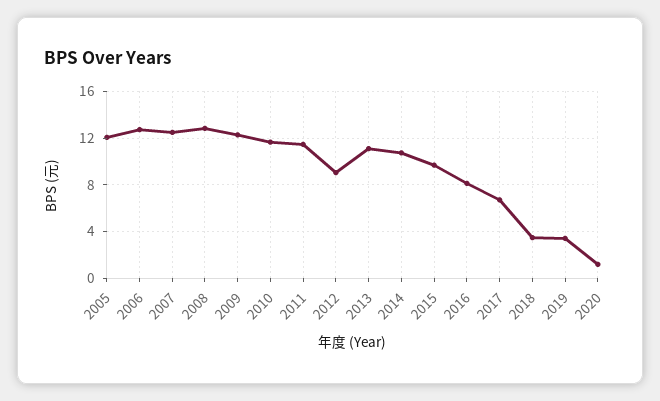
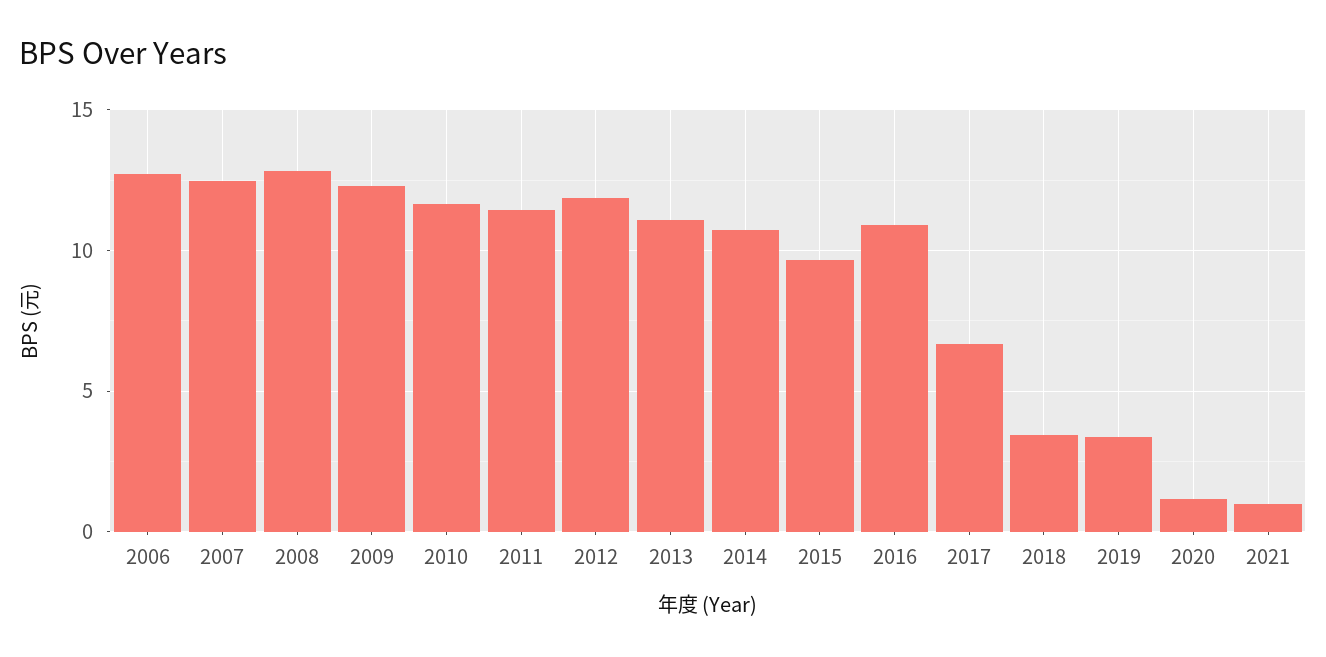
2005: 12 -> none
2012: 9 -> 12
2016: 8 -> 11
2021: none -> 1

